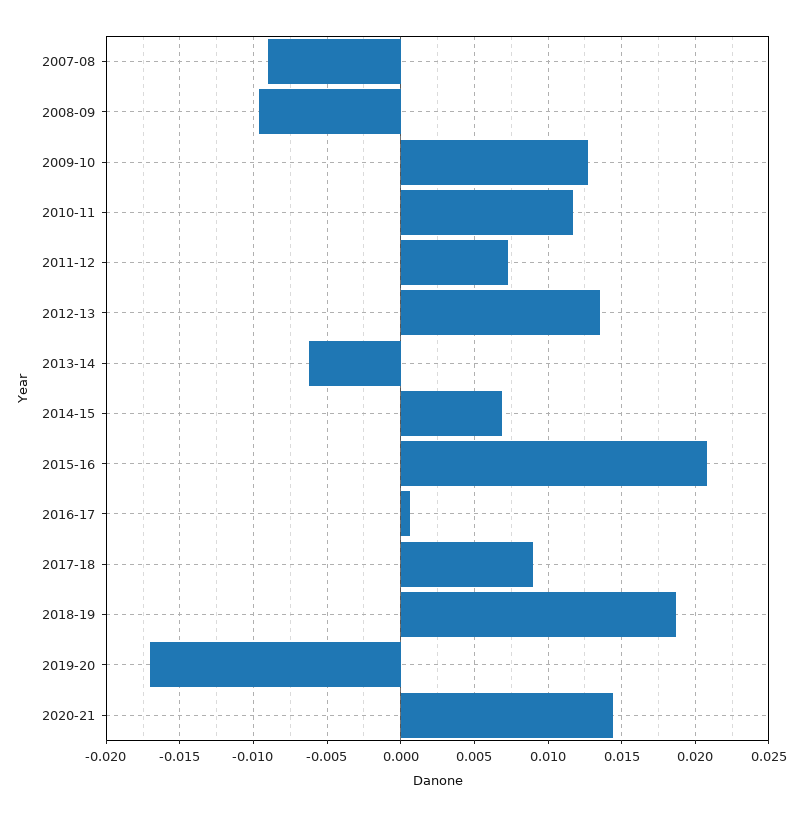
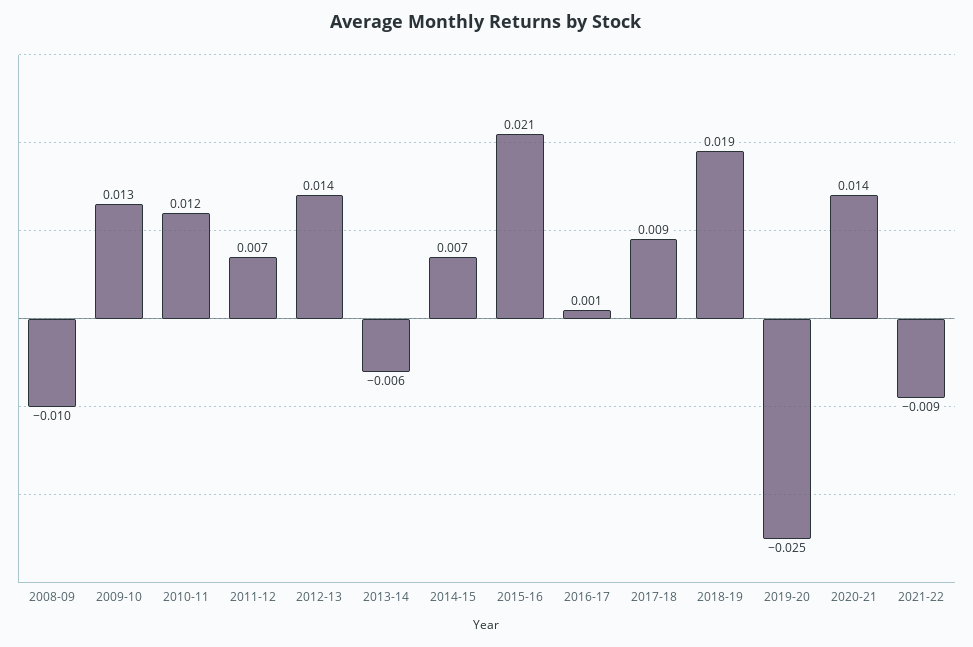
2007-08: -0.009 -> none
2019-20: -0.017 -> -0.025
2021-22: none -> -0.009

